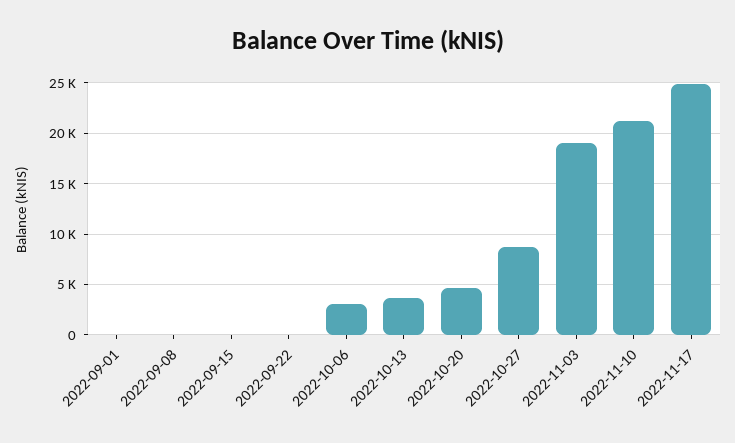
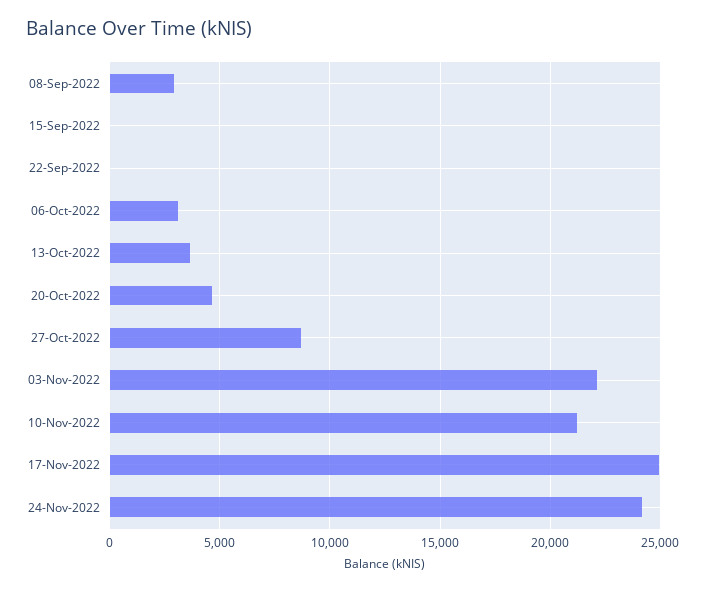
2022-09-01: 0 -> none
2022-09-08: 0 -> 3000
2022-11-03: 19000 -> 22000
24-Nov-2022: none -> 24000

